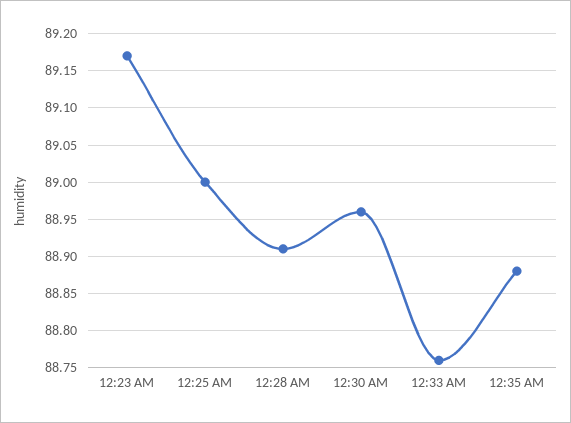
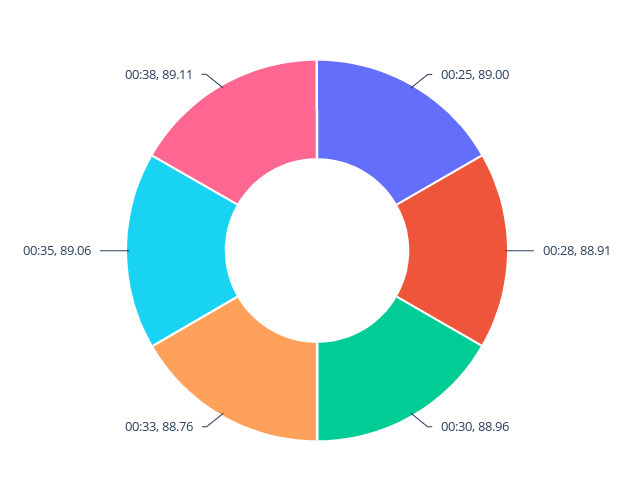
12:23 AM: 89.17 -> none
12:35 AM: 88.88 -> 89.06
00:38: none -> 89.11

